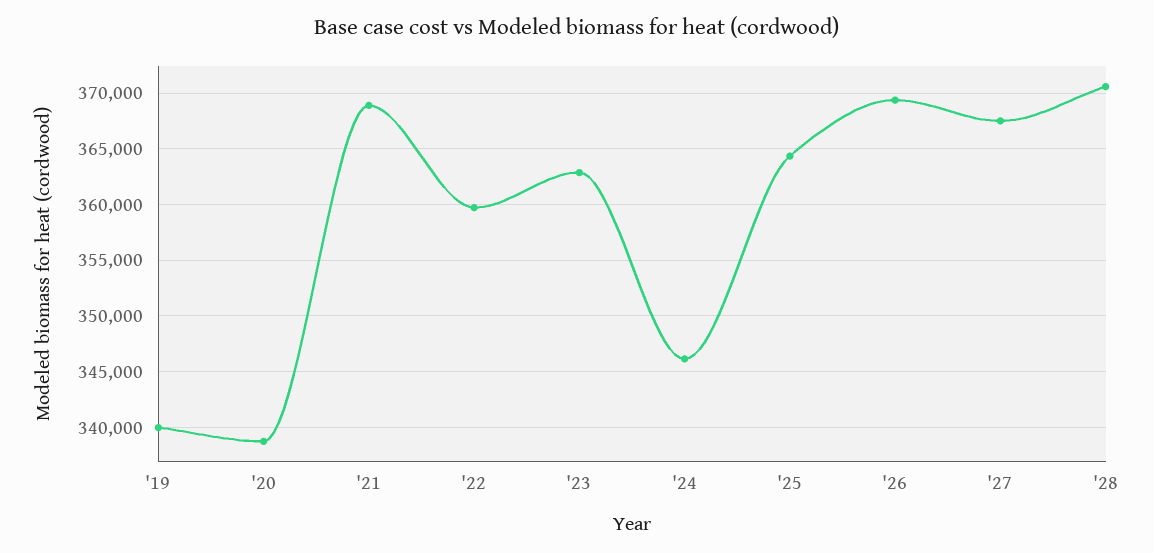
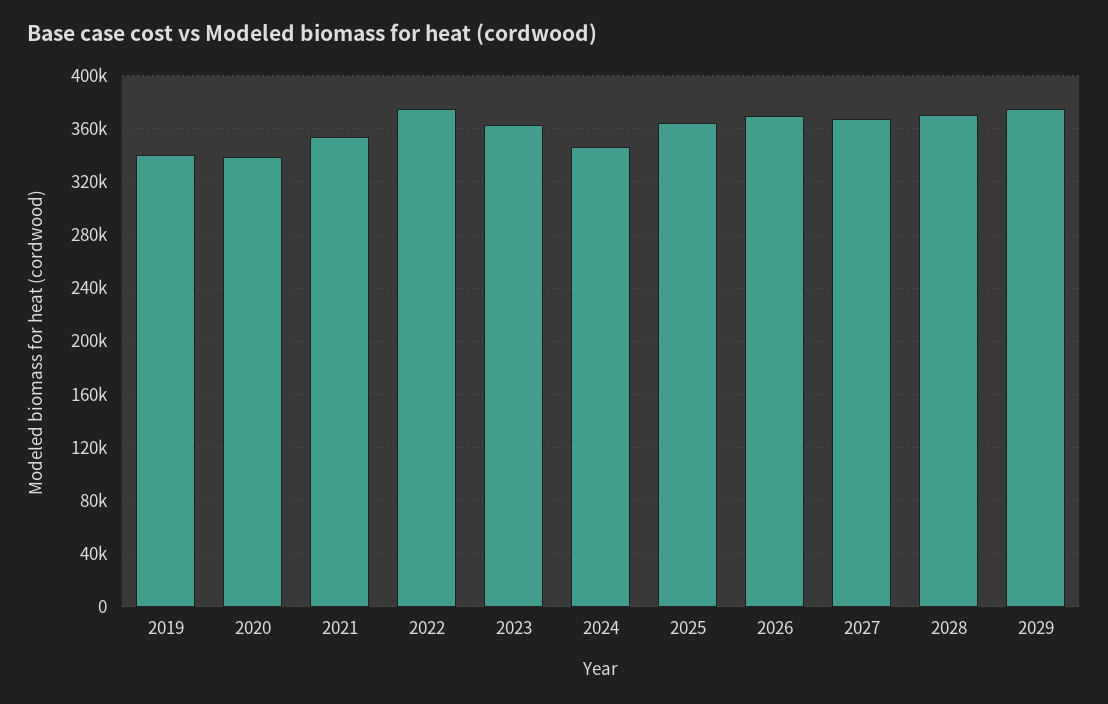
'21: 369000 -> 355000
'22: 360000 -> 375000
2029: none -> 375000

